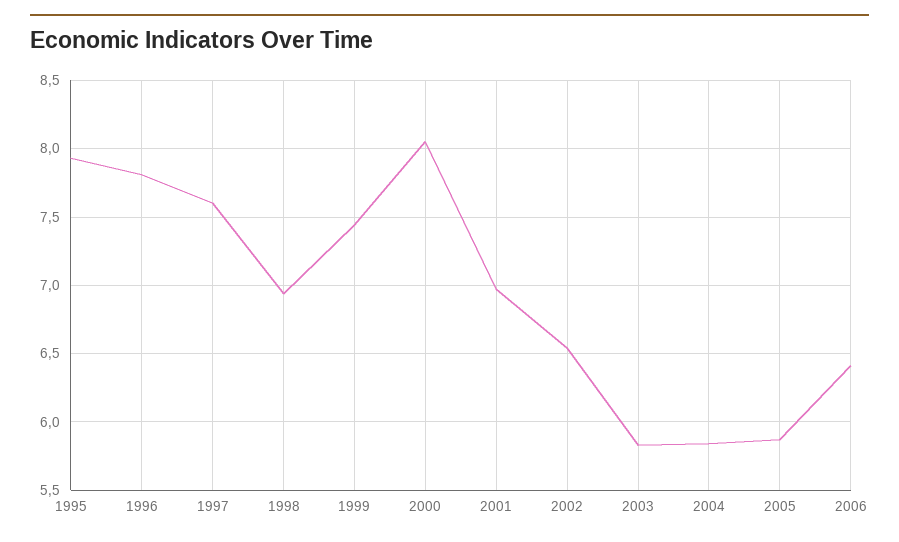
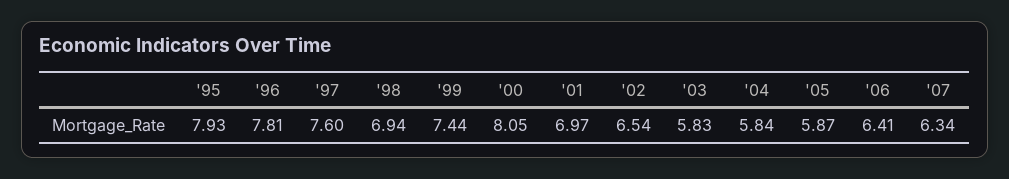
'07: none -> 6.34

